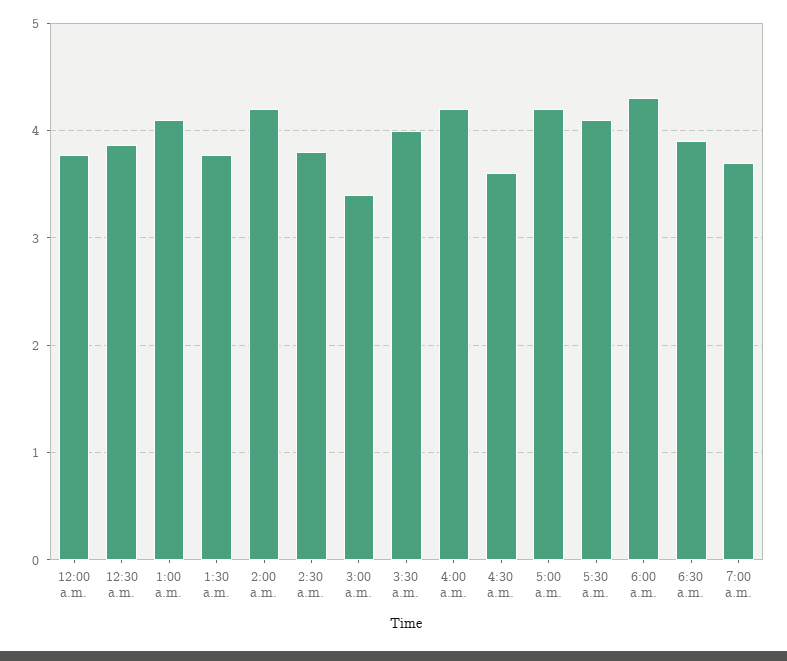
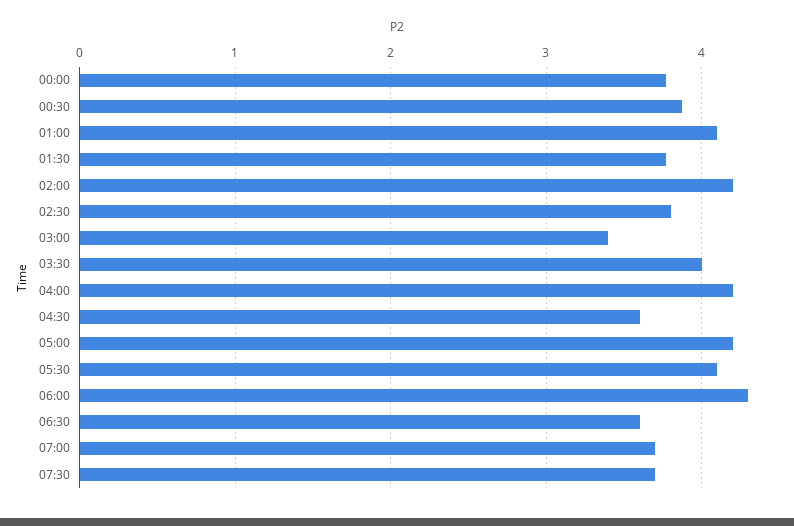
6:30 a.m.: 3.9 -> 3.6
07:30: none -> 3.7

